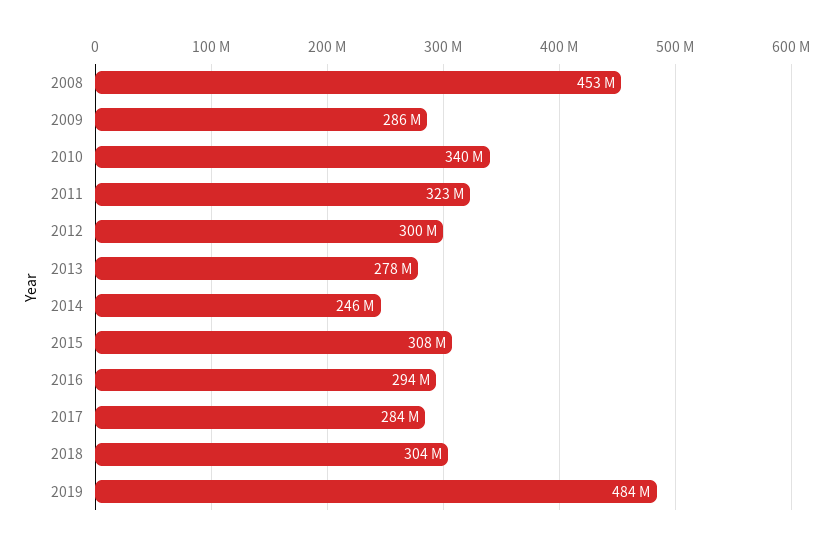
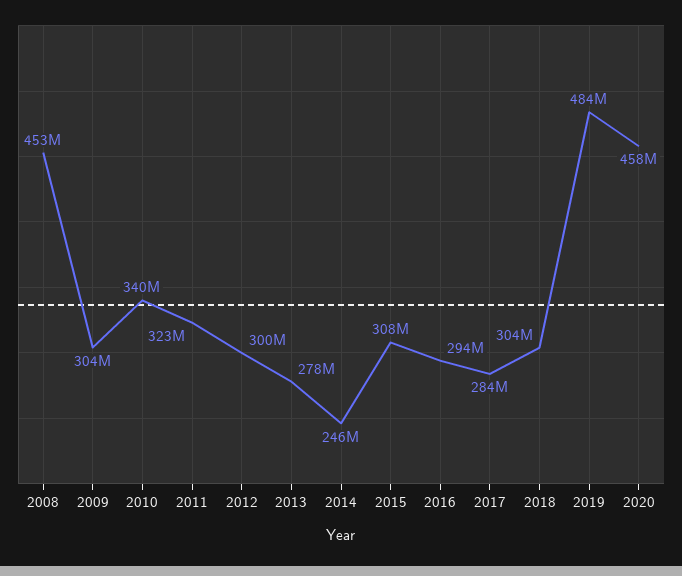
2009: 286000000 -> 304000000
2020: none -> 458000000

